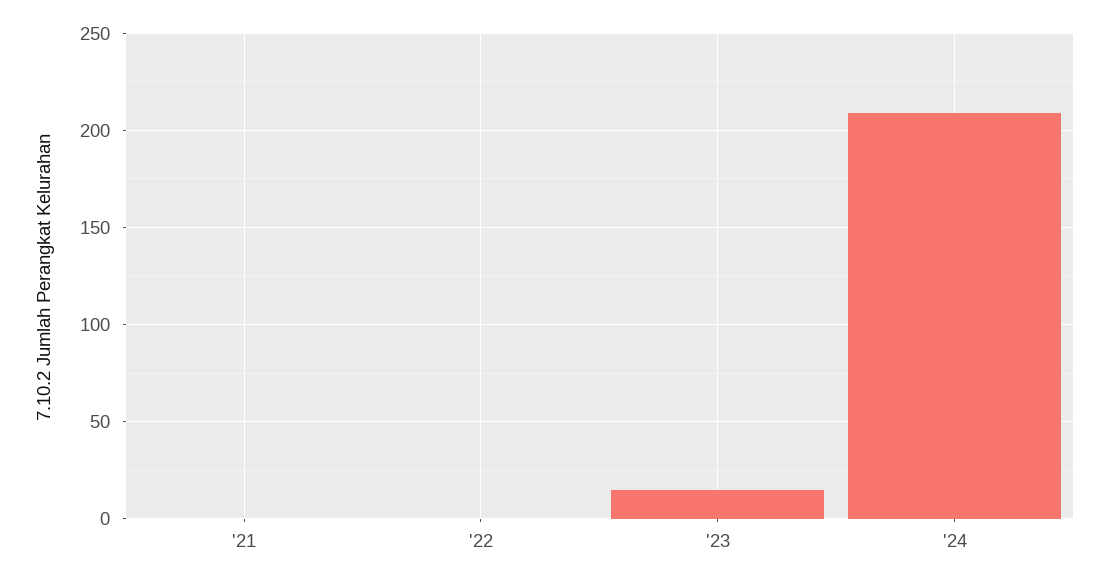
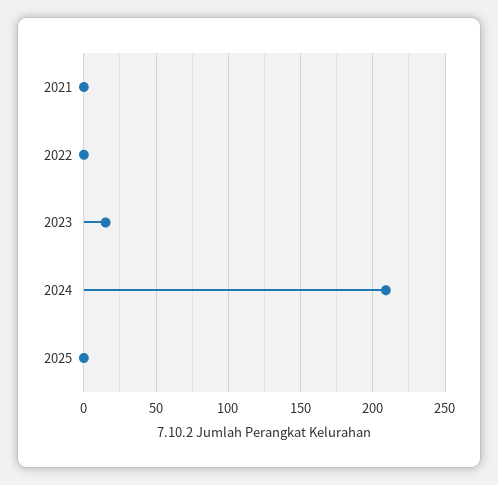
2025: none -> 0

